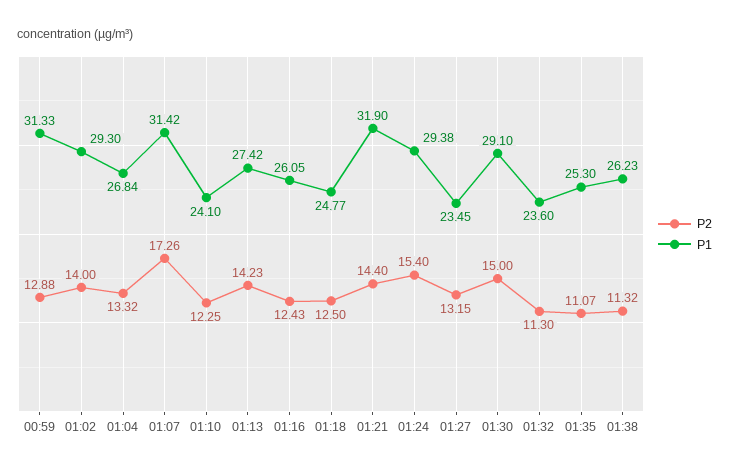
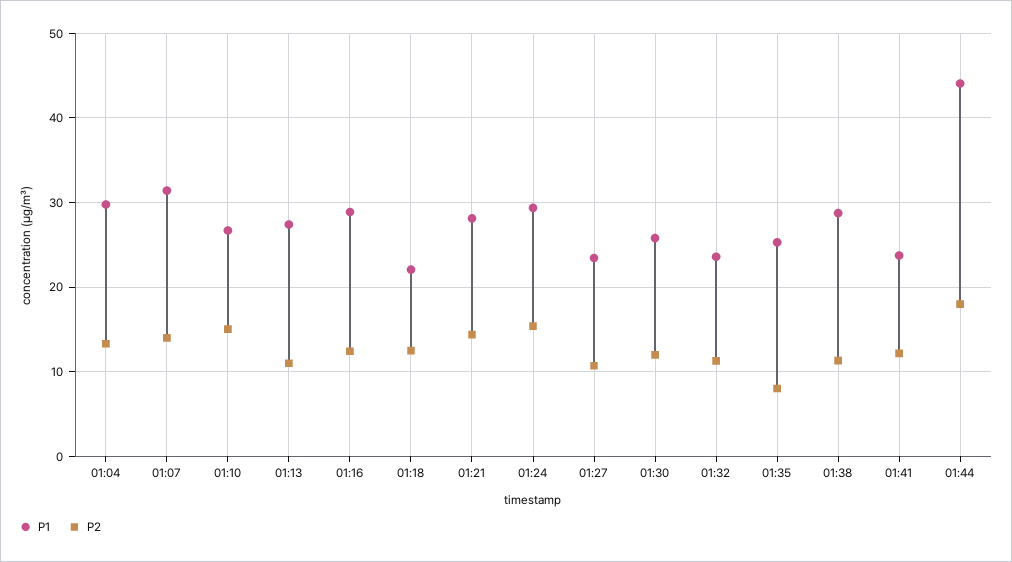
P2, 00:59: 12.88 -> none
P1, 00:59: 31.33 -> none
P2, 01:02: 14 -> none
P1, 01:02: 29.3 -> none
P1, 01:04: 26.84 -> 30
P2, 01:07: 17.26 -> 14
P2, 01:10: 12.25 -> 15
P1, 01:10: 24.1 -> 27
P2, 01:13: 14.23 -> 11
P1, 01:16: 26.05 -> 29
P1, 01:18: 24.77 -> 22
P1, 01:21: 31.9 -> 28
P2, 01:27: 13.15 -> 11
P2, 01:30: 15 -> 12
P1, 01:30: 29.1 -> 26
P2, 01:35: 11.07 -> 8
P1, 01:38: 26.23 -> 29
P1, 01:41: none -> 24
P2, 01:41: none -> 12
P1, 01:44: none -> 44
P2, 01:44: none -> 18

